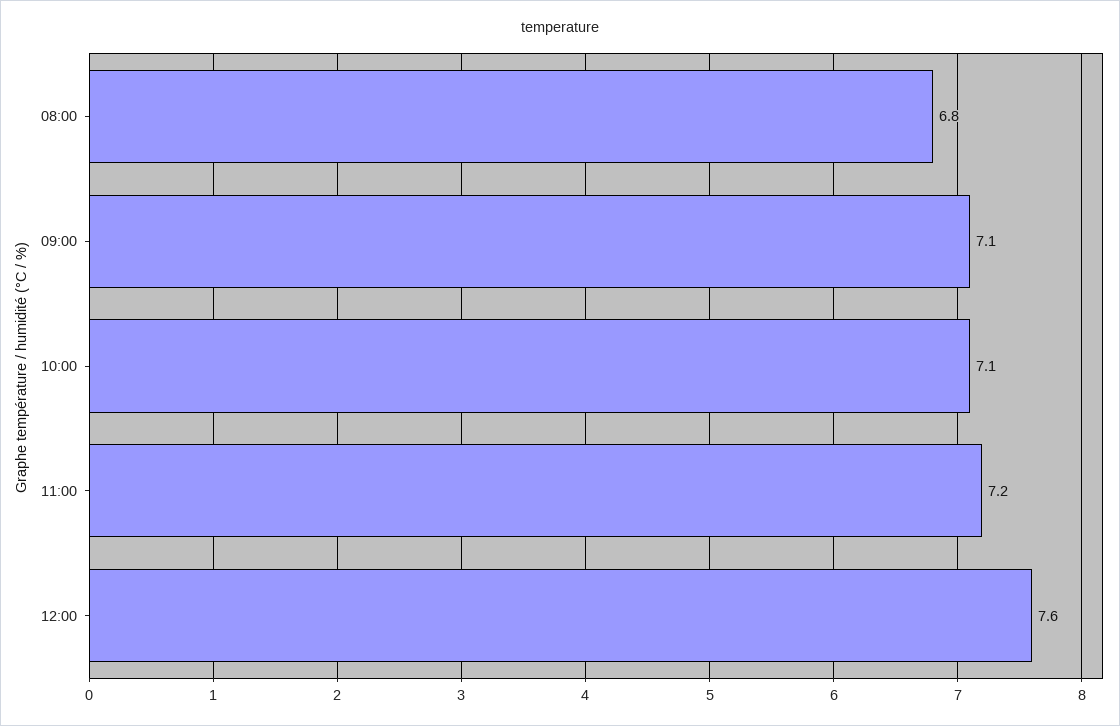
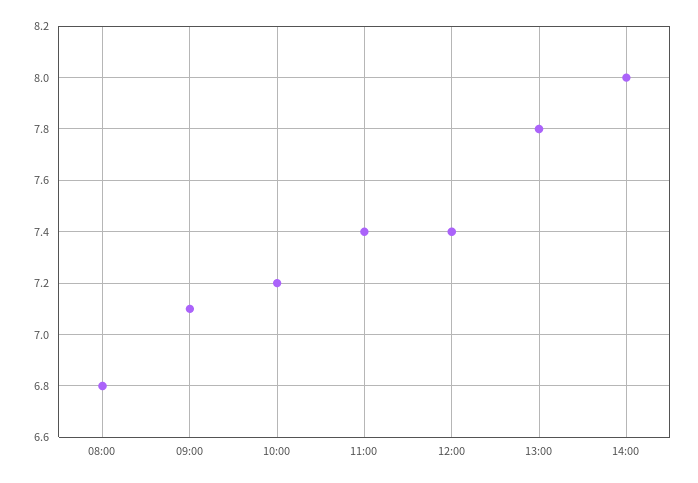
10:00: 7.1 -> 7.2
11:00: 7.2 -> 7.4
12:00: 7.6 -> 7.4
13:00: none -> 7.8
14:00: none -> 8

